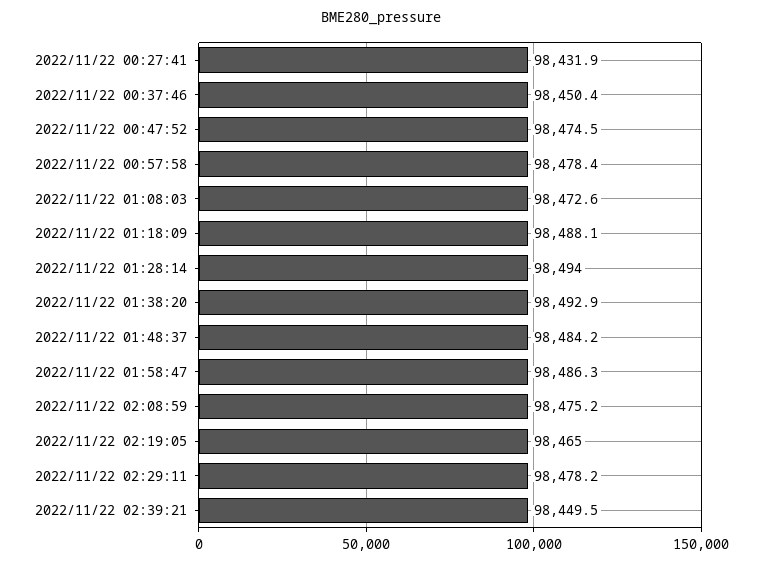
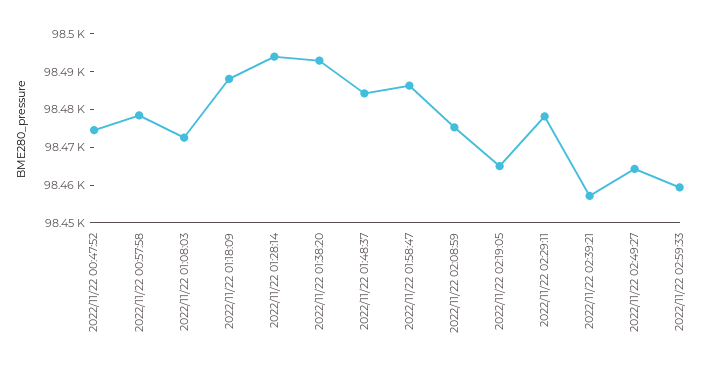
2022/11/22 00:27:41: 98431.9 -> none
2022/11/22 00:37:46: 98450.4 -> none
2022/11/22 02:39:21: 98449.5 -> 98457.5
2022/11/22 02:49:27: none -> 98465
2022/11/22 02:59:33: none -> 98460

